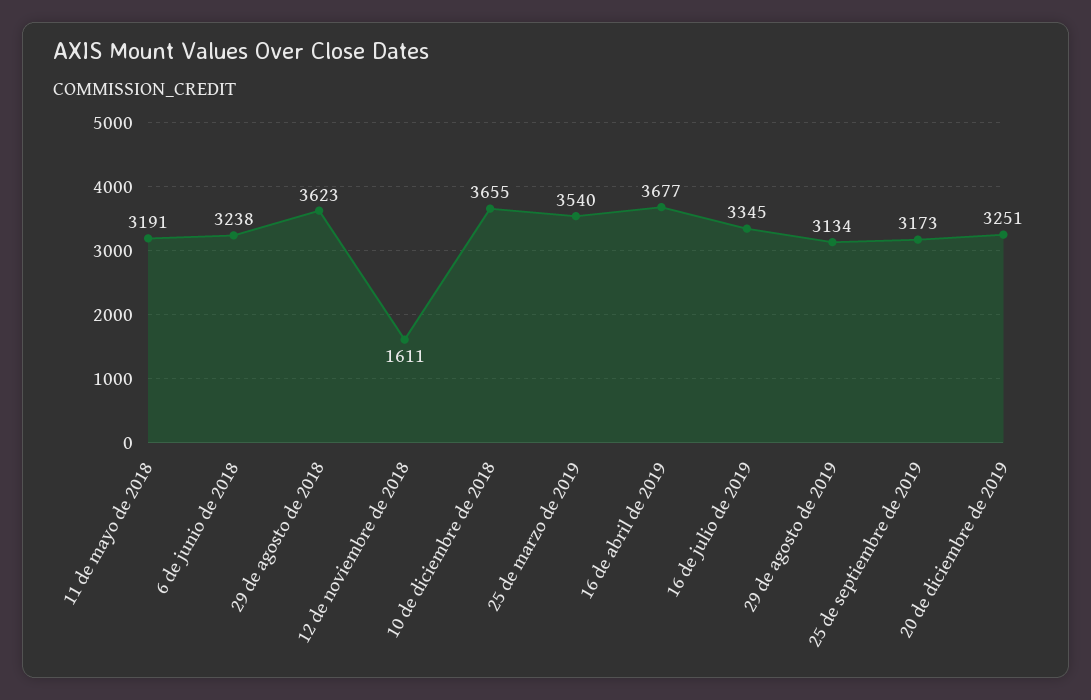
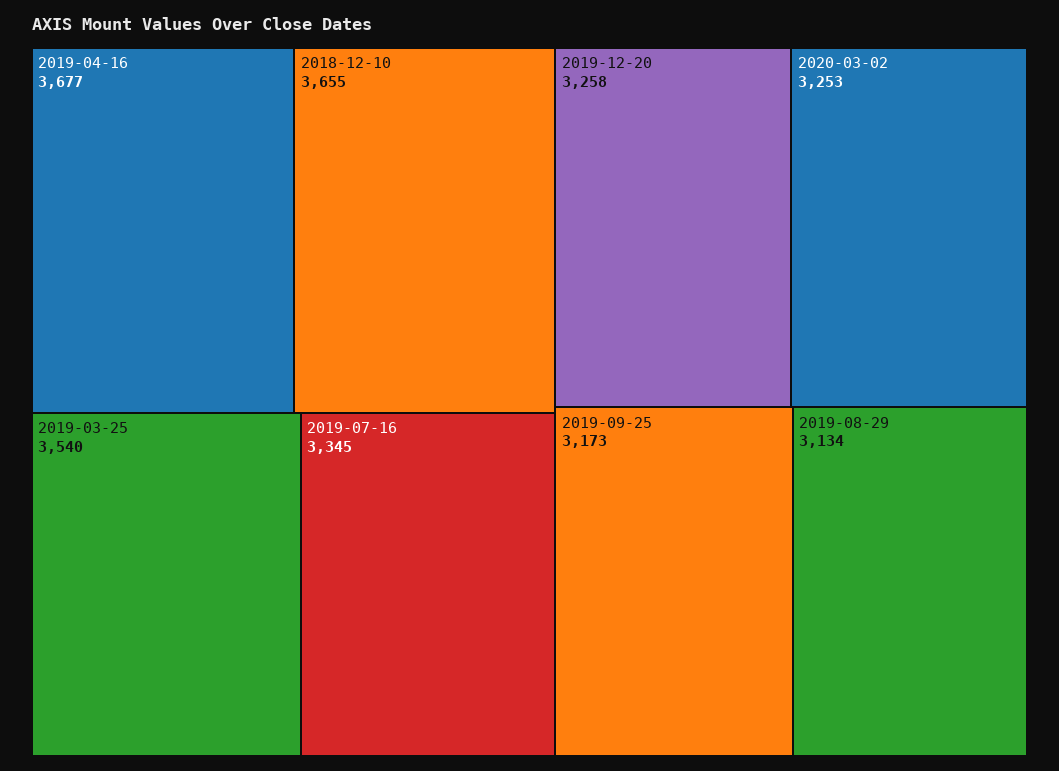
11 de mayo de 2018: 3191 -> none
6 de junio de 2018: 3238 -> none
29 de agosto de 2018: 3623 -> none
12 de noviembre de 2018: 1611 -> none
20 de diciembre de 2019: 3251 -> 3258
2020-03-02: none -> 3253

